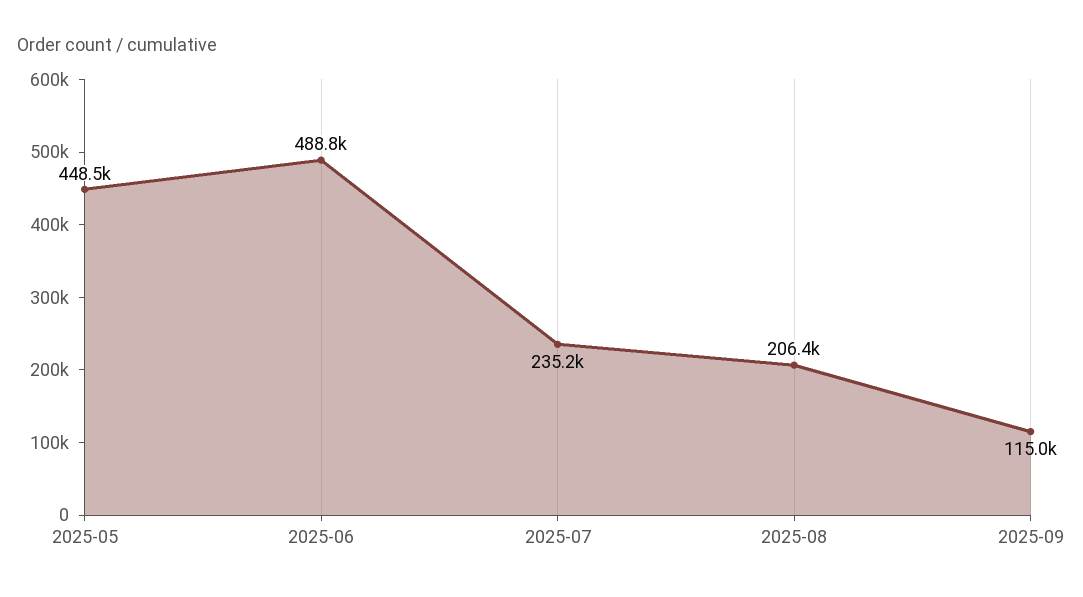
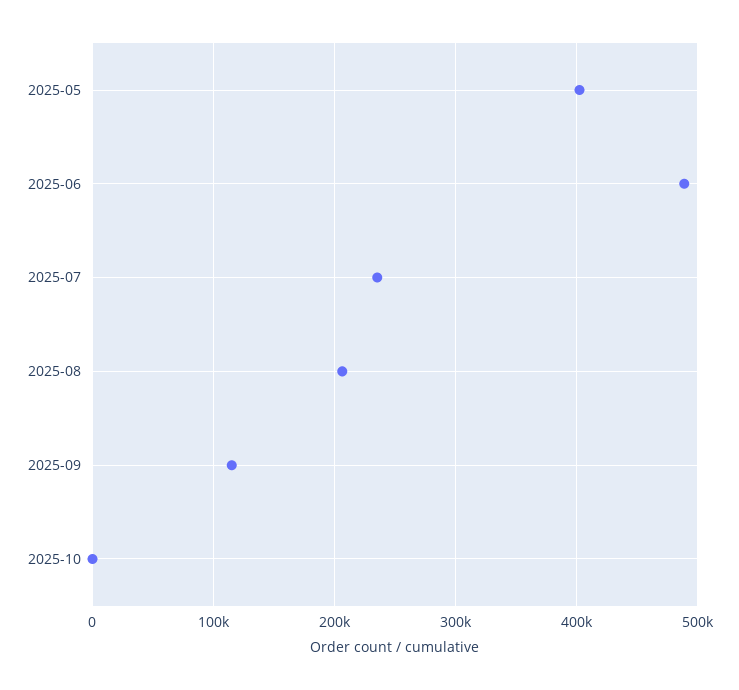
2025-05: 448500 -> 400000
2025-10: none -> 0

